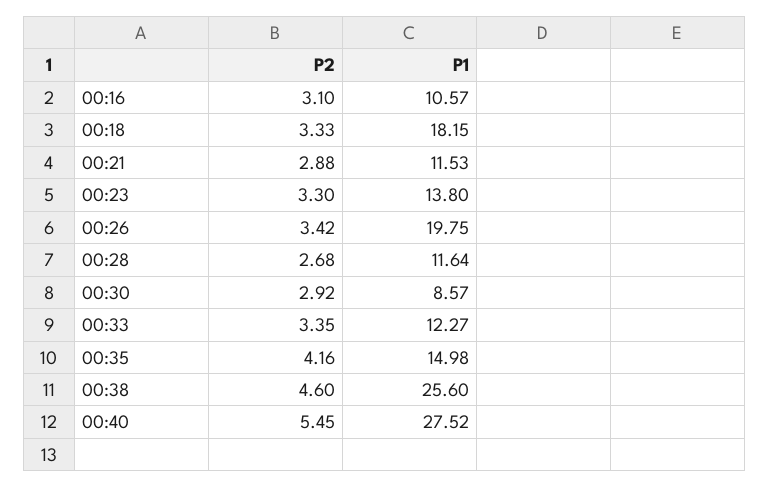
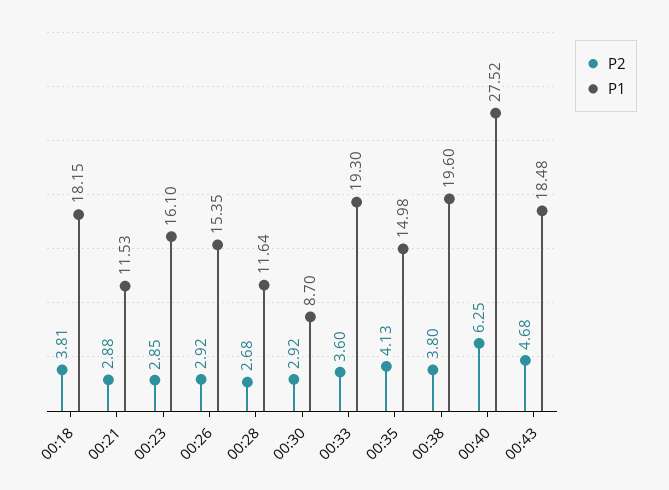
P2, 00:16: 3.1 -> none
P1, 00:16: 10.57 -> none
P2, 00:18: 3.33 -> 3.81
P2, 00:23: 3.3 -> 2.85
P1, 00:23: 13.8 -> 16.1
P2, 00:26: 3.42 -> 2.92
P1, 00:26: 19.75 -> 15.35
P1, 00:30: 8.57 -> 8.7
P2, 00:33: 3.35 -> 3.6
P1, 00:33: 12.27 -> 19.3
P2, 00:35: 4.16 -> 4.13
P2, 00:38: 4.6 -> 3.8
P1, 00:38: 25.6 -> 19.6
P2, 00:40: 5.45 -> 6.25
P2, 00:43: none -> 4.68
P1, 00:43: none -> 18.48

